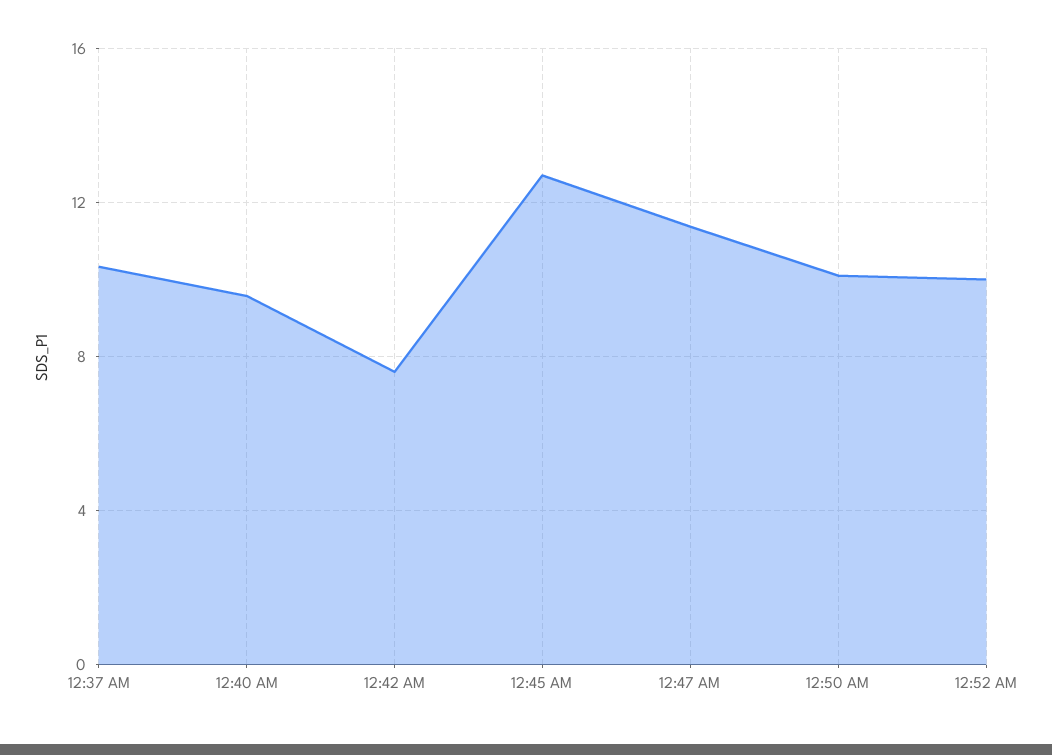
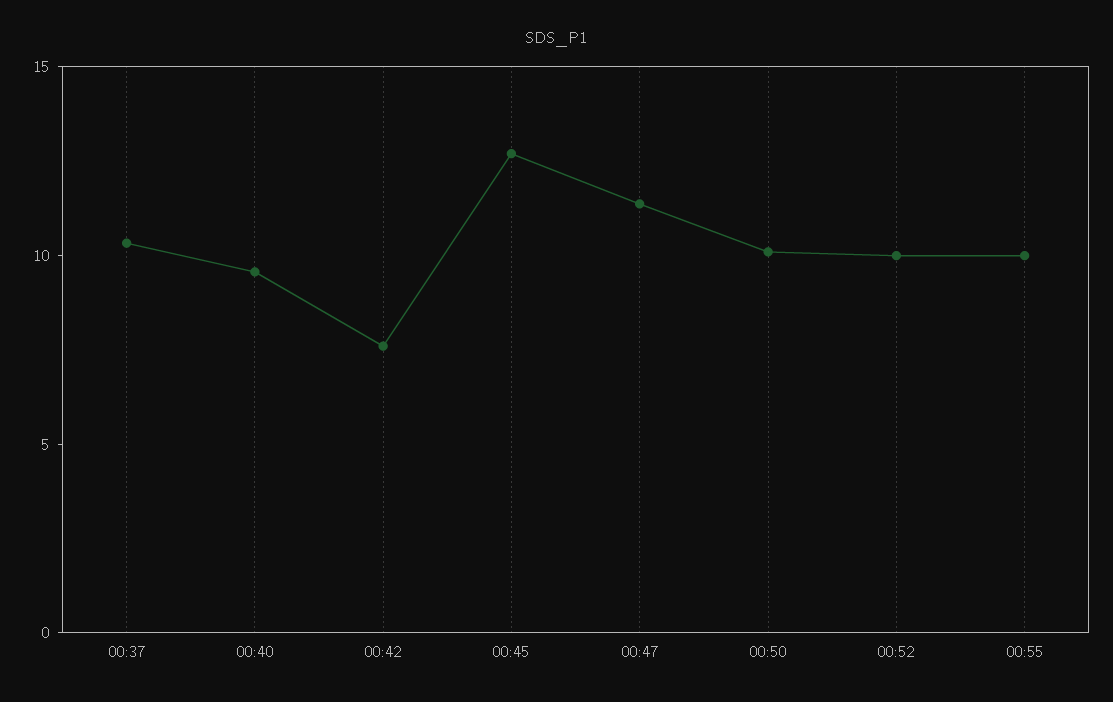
00:55: none -> 10

